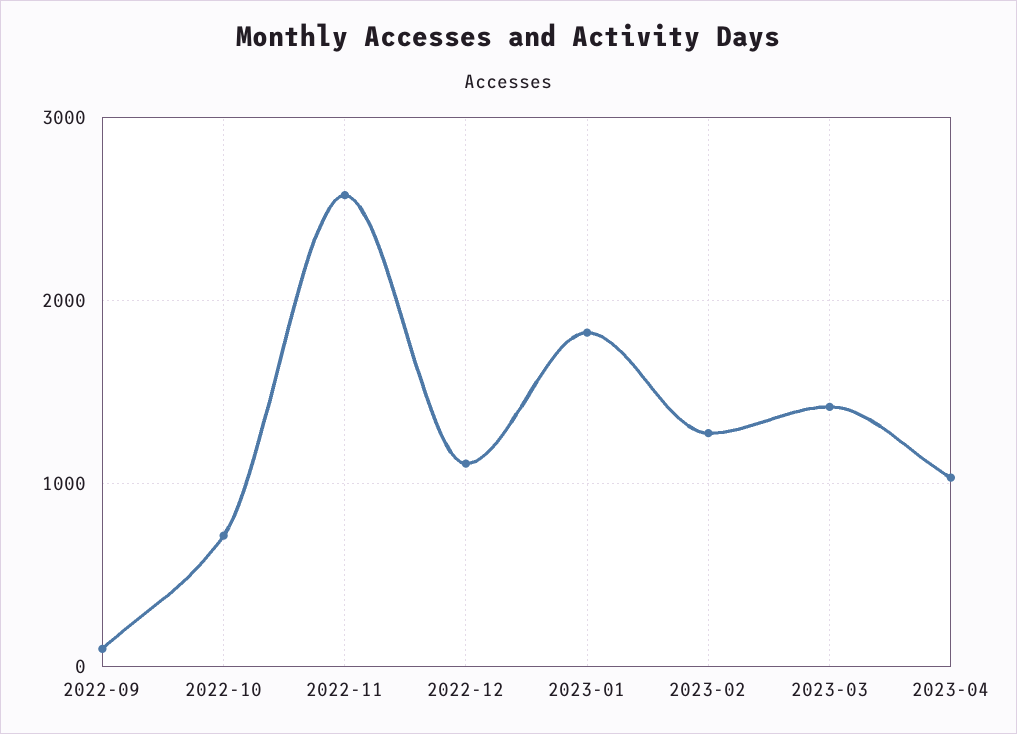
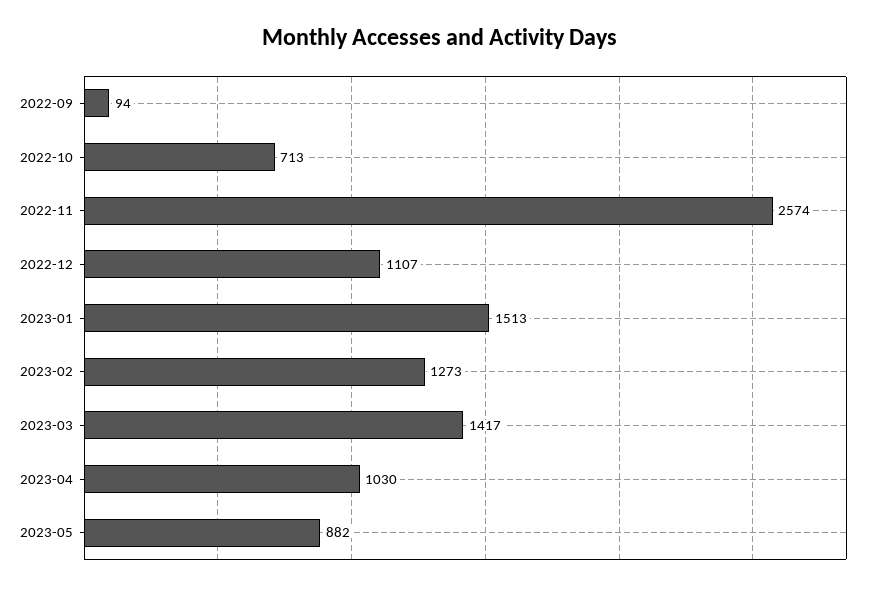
2023-01: 1800 -> 1513
2023-05: none -> 882

